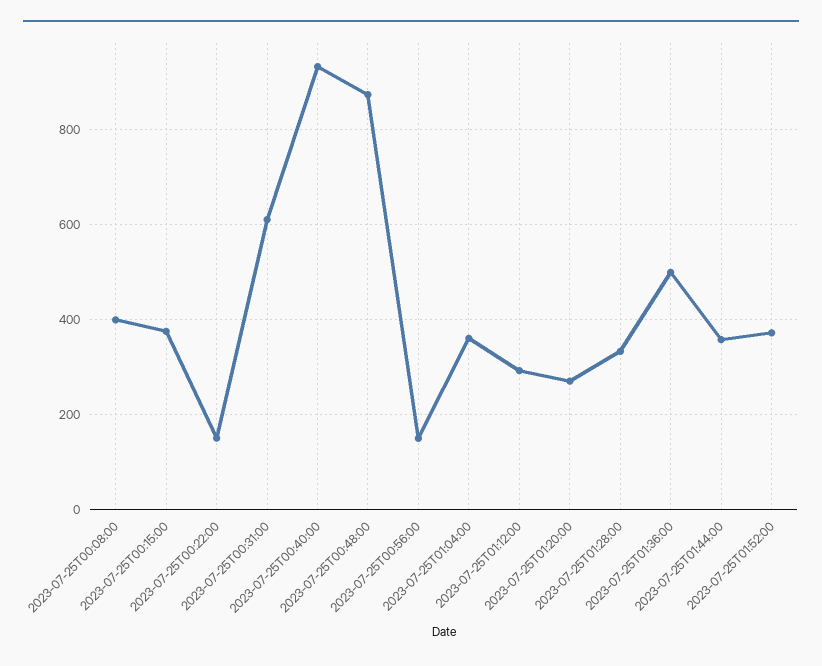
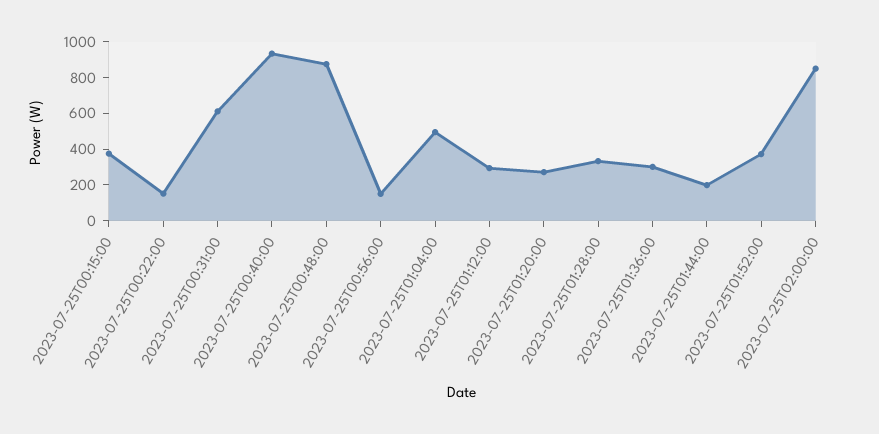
2023-07-25T00:08:00: 400 -> none
2023-07-25T01:04:00: 360 -> 500
2023-07-25T01:36:00: 500 -> 300
2023-07-25T01:44:00: 360 -> 200
2023-07-25T02:00:00: none -> 850

